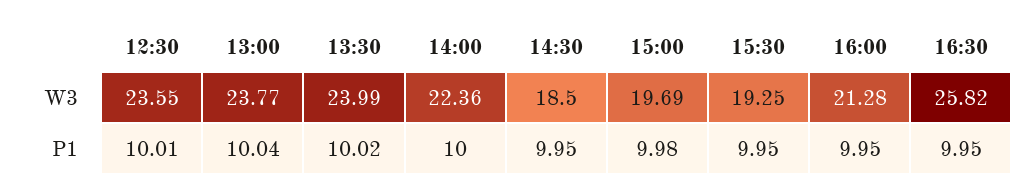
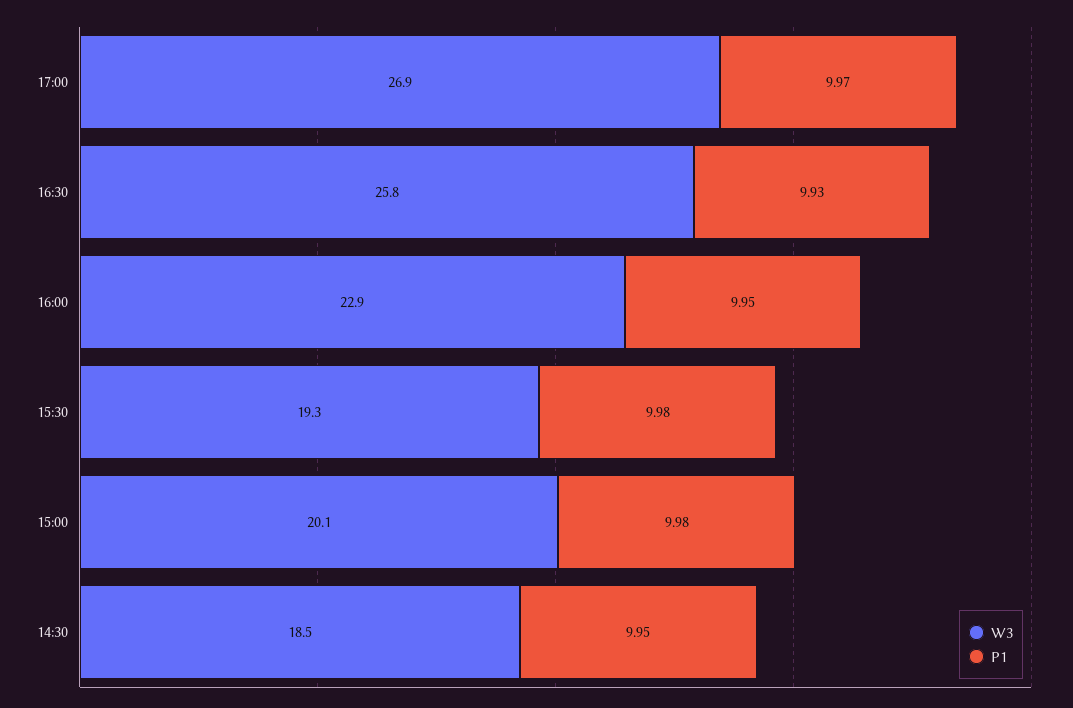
W3, 12:30: 23.55 -> none
W3, 13:00: 23.77 -> none
W3, 13:30: 23.99 -> none
W3, 14:00: 22.36 -> none
W3, 15:00: 19.69 -> 20.1
W3, 16:00: 21.28 -> 22.9
P1, 12:30: 10.01 -> none
P1, 13:00: 10.04 -> none
P1, 13:30: 10.02 -> none
P1, 14:00: 10 -> none
P1, 15:30: 9.95 -> 9.98
P1, 16:30: 9.95 -> 9.93
W3, 17:00: none -> 26.9
P1, 17:00: none -> 9.97

